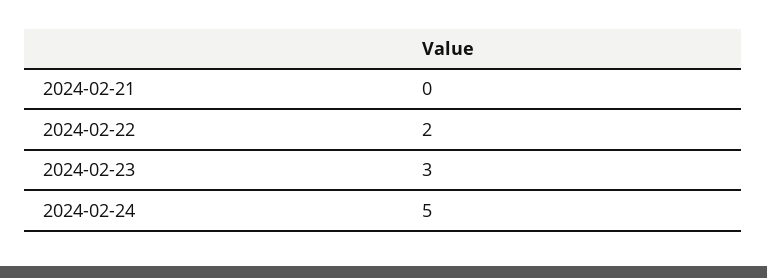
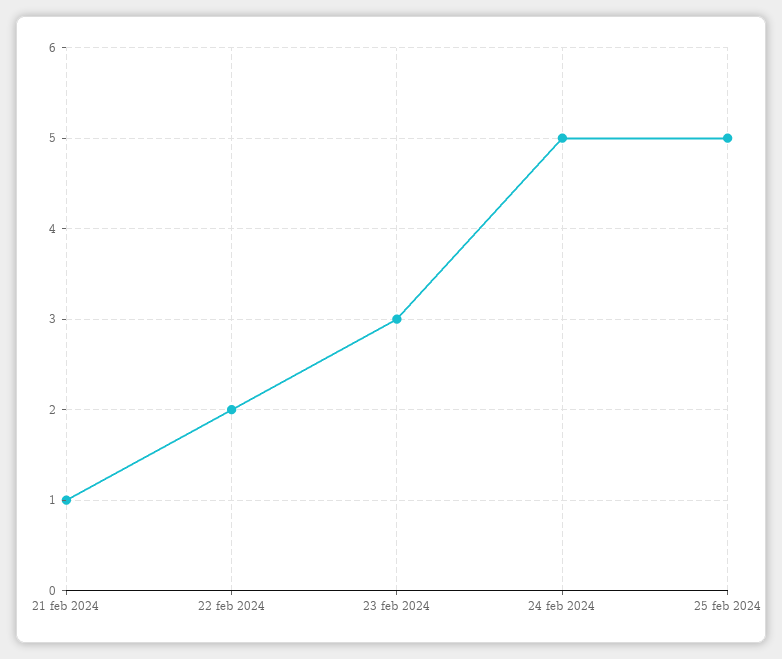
2024-02-21: 0 -> 1
25 feb 2024: none -> 5

